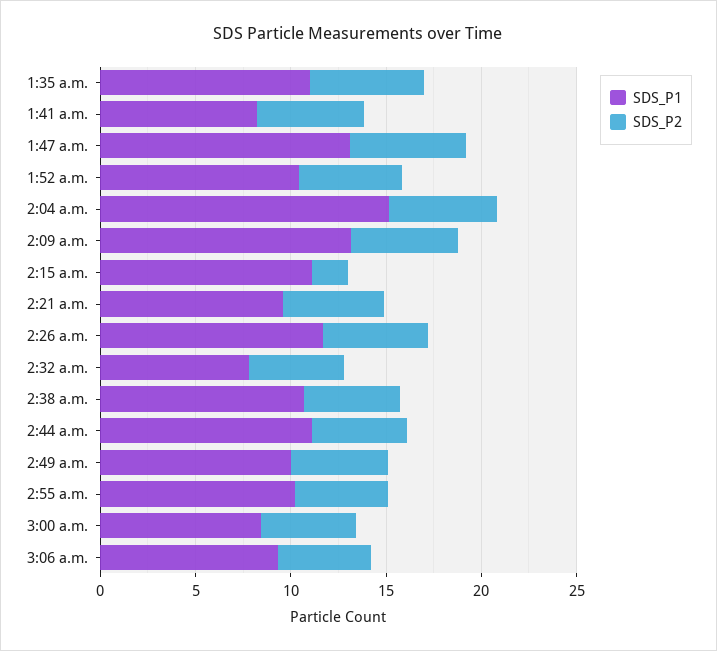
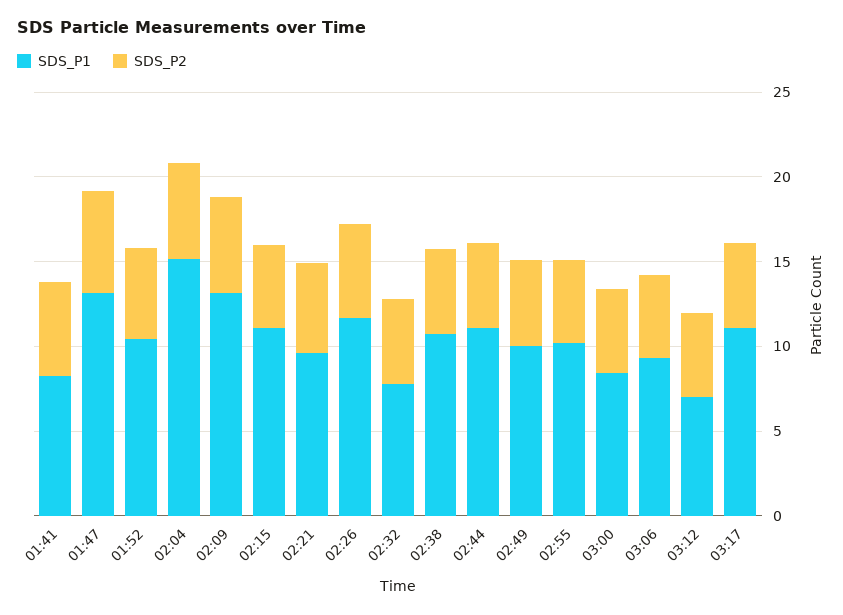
SDS_P1, 1:35 a.m.: 11 -> none
SDS_P2, 1:35 a.m.: 6 -> none
SDS_P2, 2:15 a.m.: 2 -> 5
SDS_P1, 03:12: none -> 7
SDS_P2, 03:12: none -> 5
SDS_P1, 03:17: none -> 11
SDS_P2, 03:17: none -> 5

